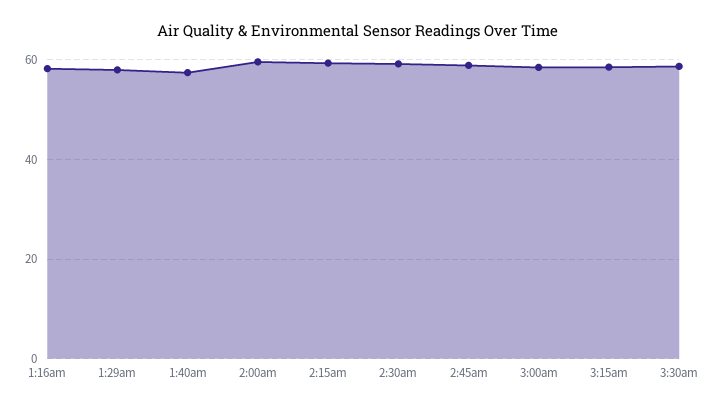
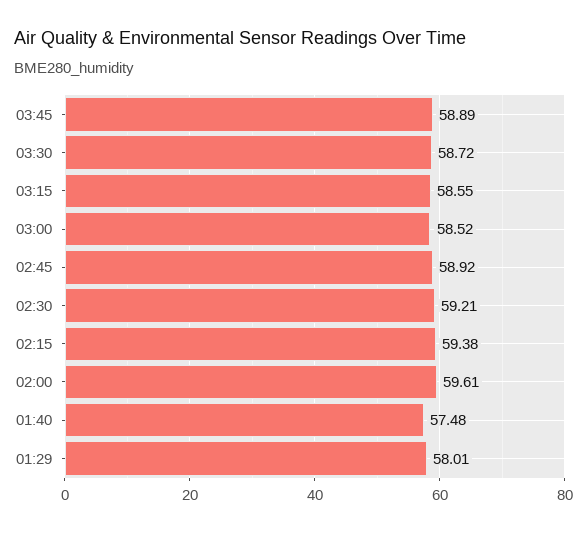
1:16am: 58 -> none
03:45: none -> 58.89

